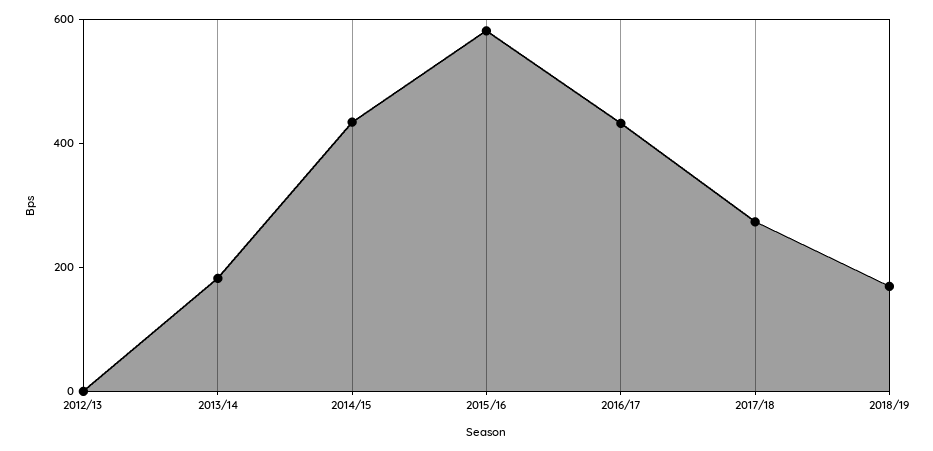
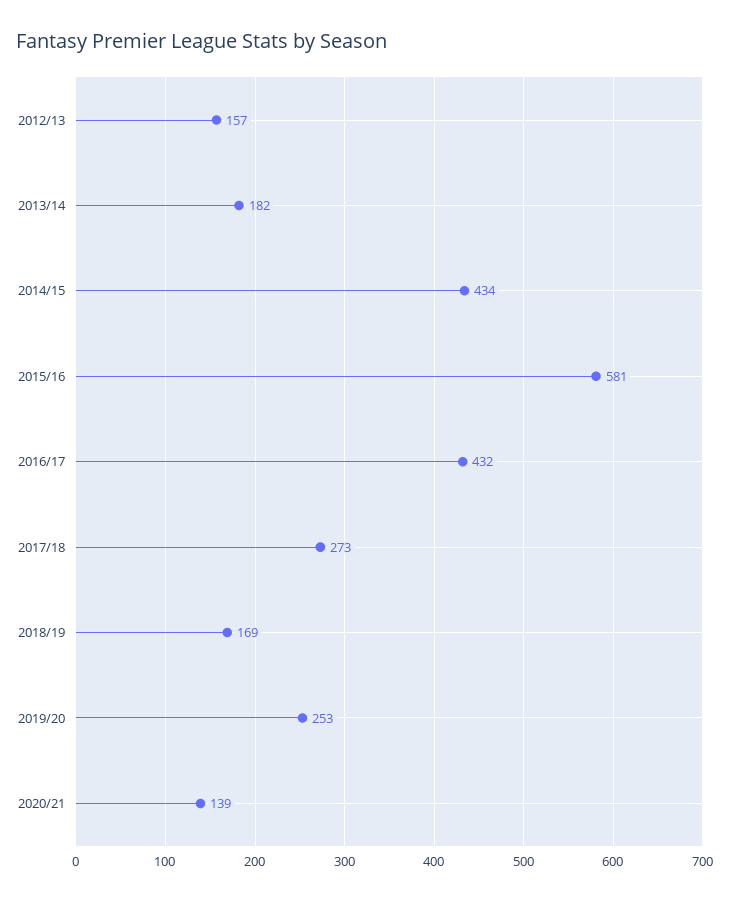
2012/13: 0 -> 157
2019/20: none -> 253
2020/21: none -> 139

